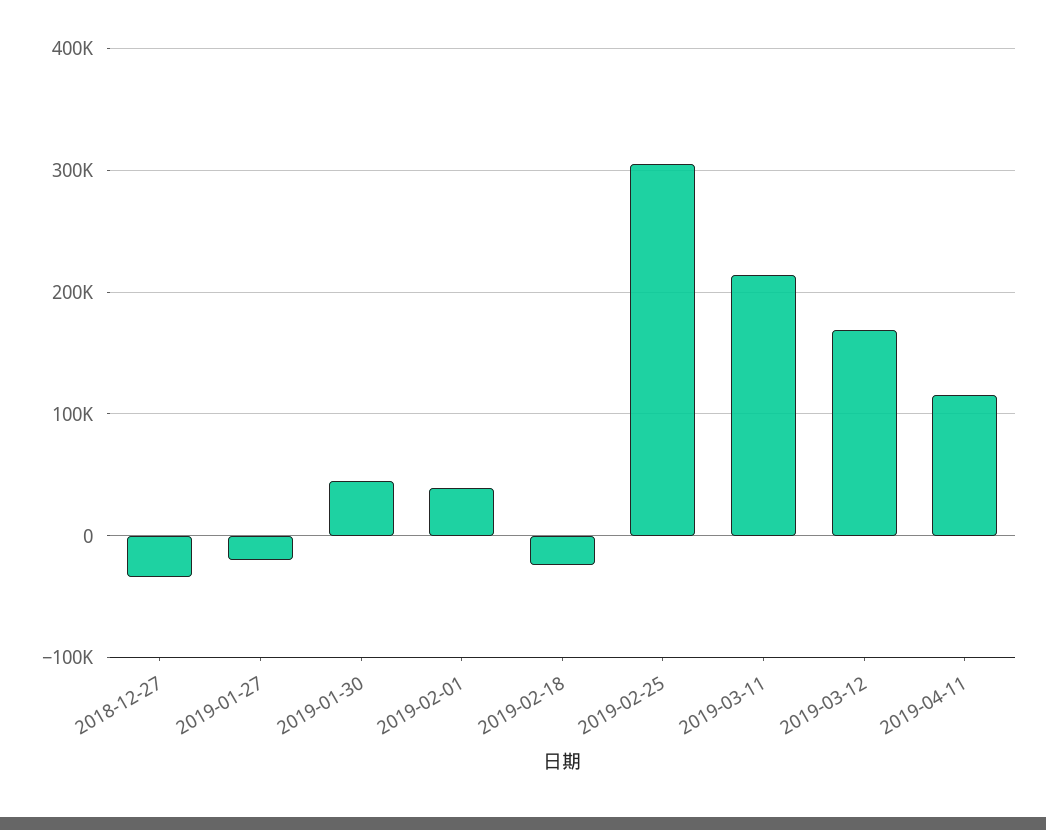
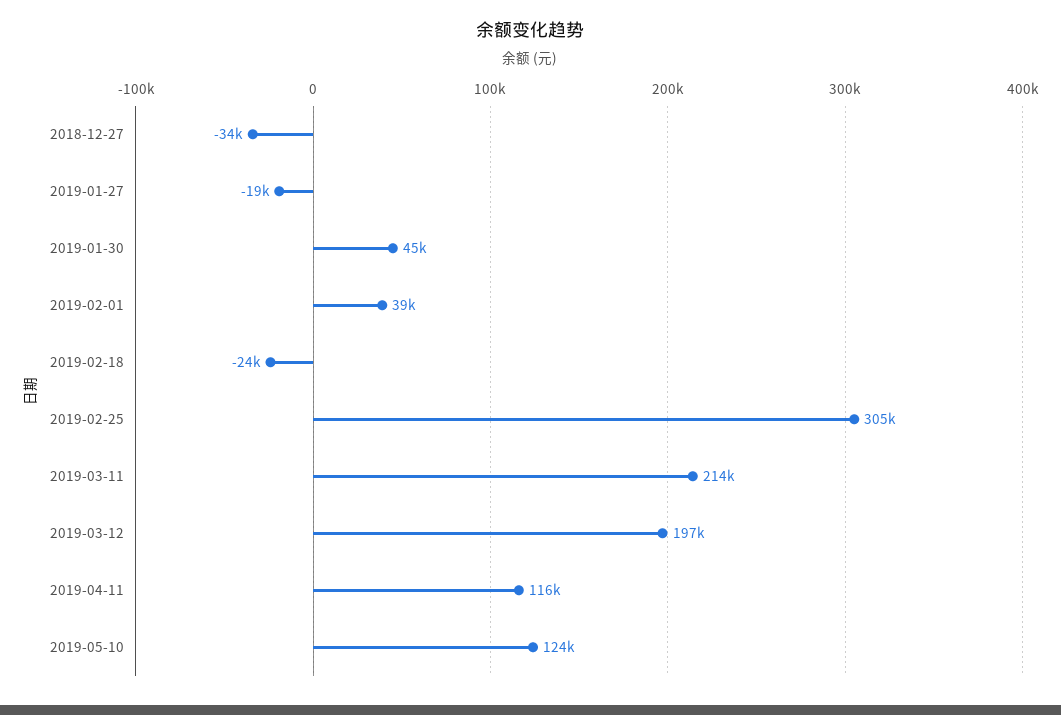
2019-03-12: 170000 -> 197000
2019-05-10: none -> 124000

